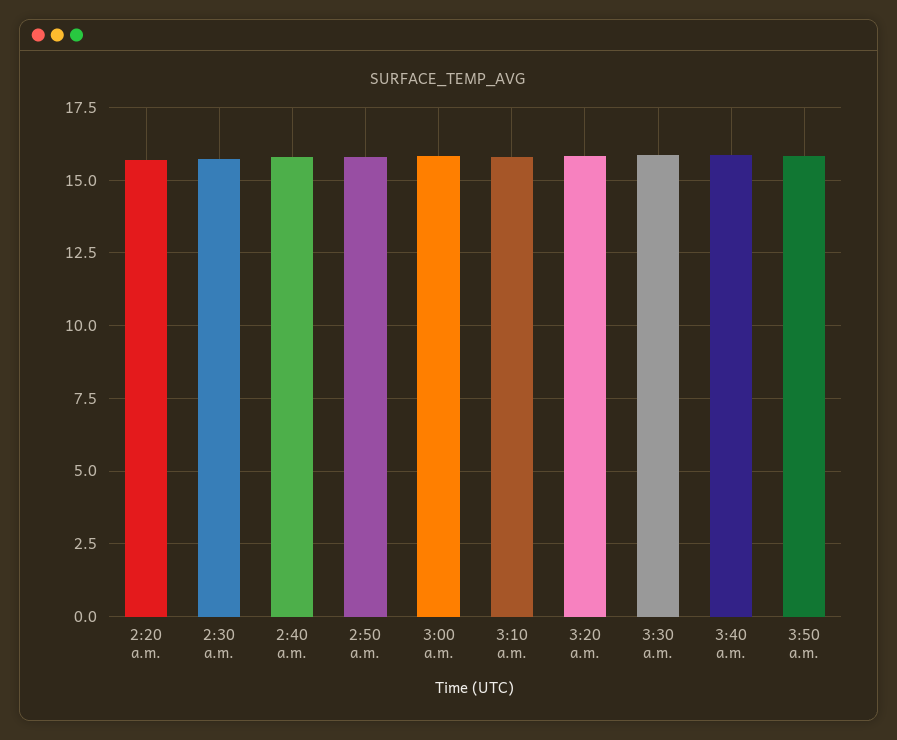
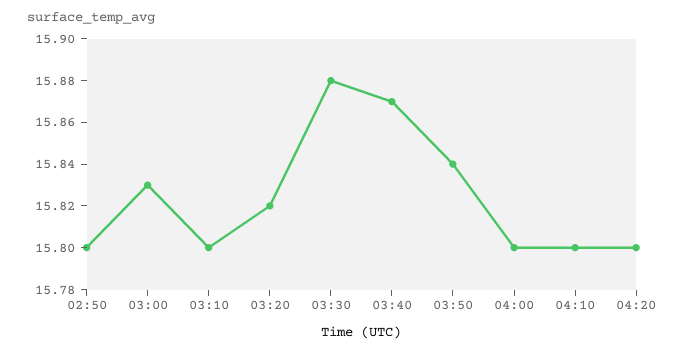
2:20 a.m.: 15.75 -> none
2:30 a.m.: 15.75 -> none
2:40 a.m.: 15.75 -> none
04:00: none -> 15.8
04:10: none -> 15.8
04:20: none -> 15.8

